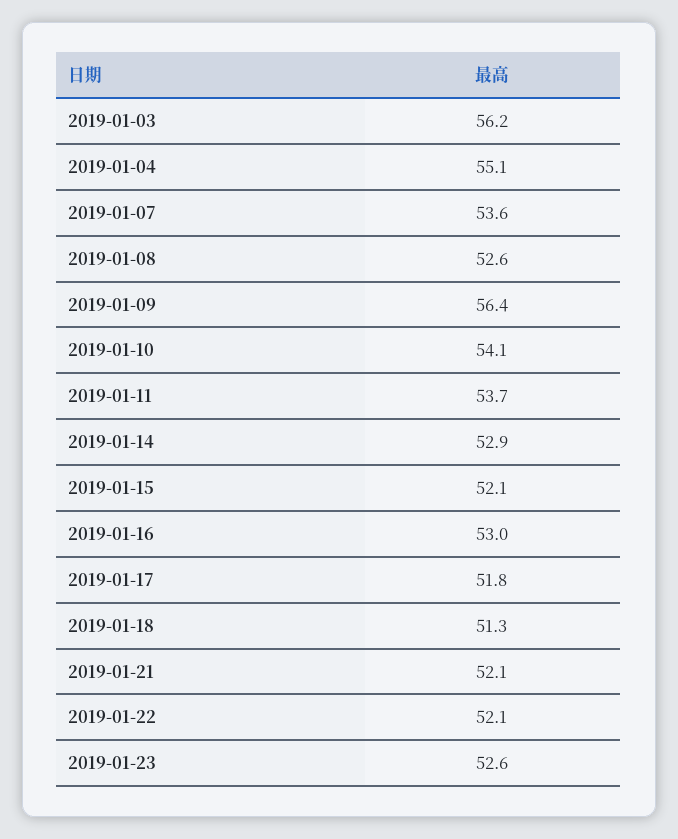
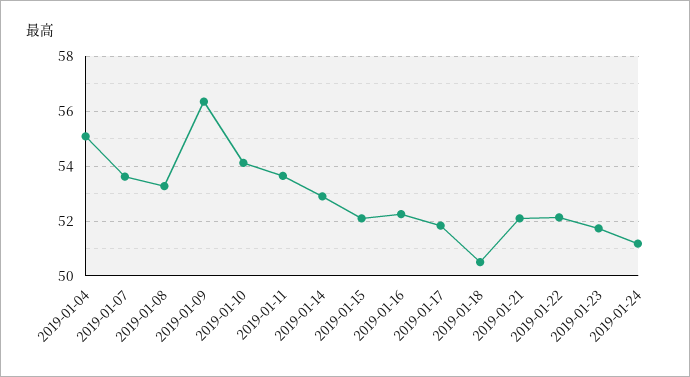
2019-01-03: 56.2 -> none
2019-01-08: 52.6 -> 53.25
2019-01-16: 53 -> 52.25
2019-01-18: 51.3 -> 50.5
2019-01-23: 52.6 -> 51.75
2019-01-24: none -> 51.25

